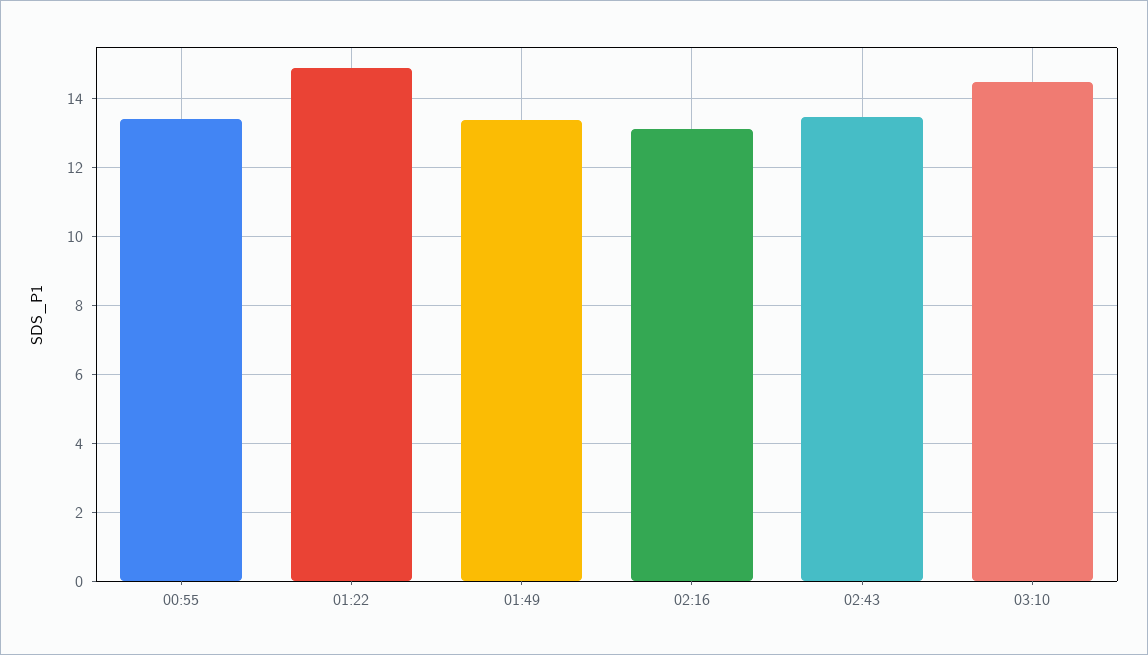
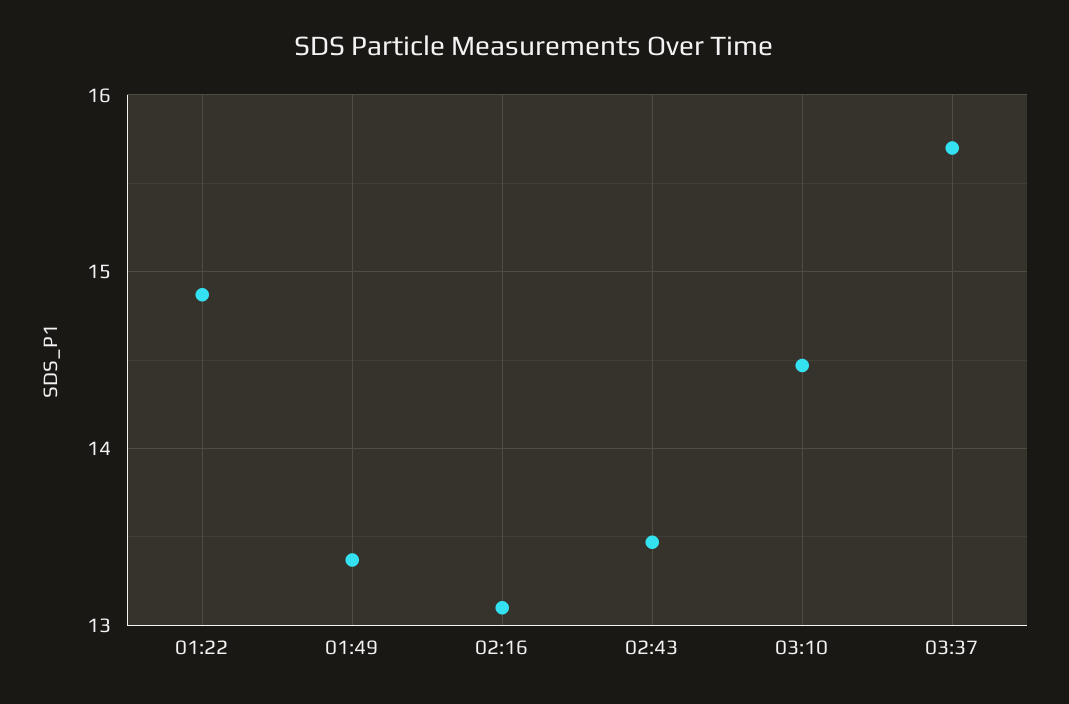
00:55: 13.4 -> none
03:37: none -> 15.7

